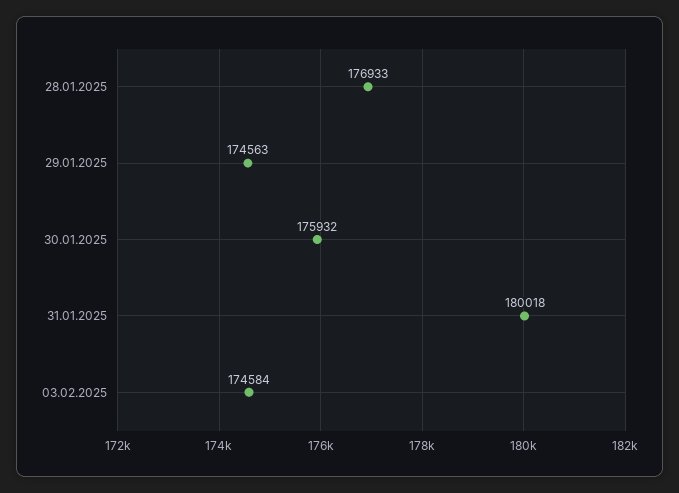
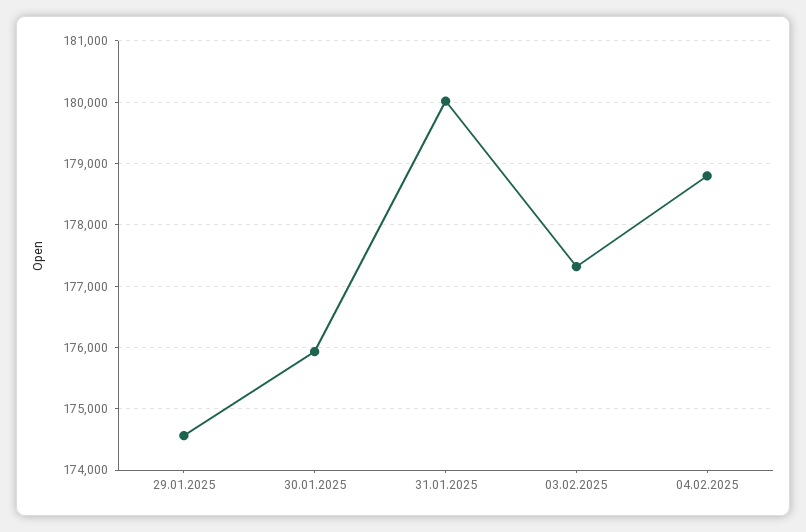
28.01.2025: 176933 -> none
03.02.2025: 174584 -> 177300
04.02.2025: none -> 178800

